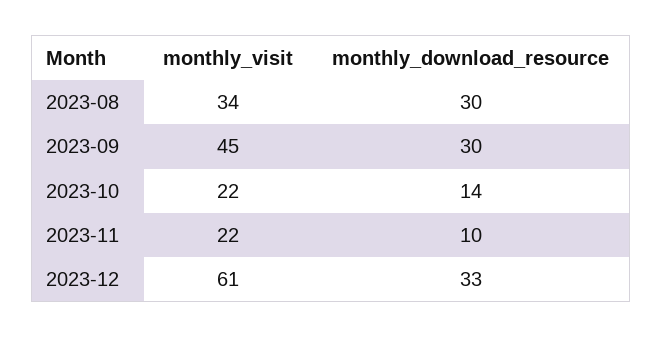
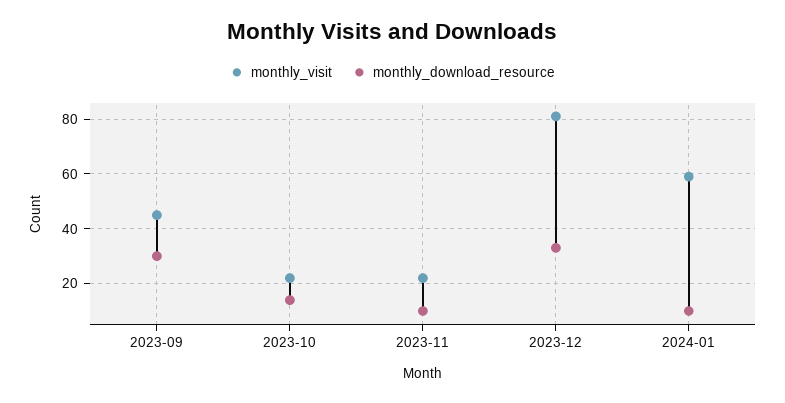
monthly_visit, 2023-08: 34 -> none
monthly_download_resource, 2023-08: 30 -> none
monthly_visit, 2023-12: 61 -> 80
monthly_visit, 2024-01: none -> 60
monthly_download_resource, 2024-01: none -> 10

